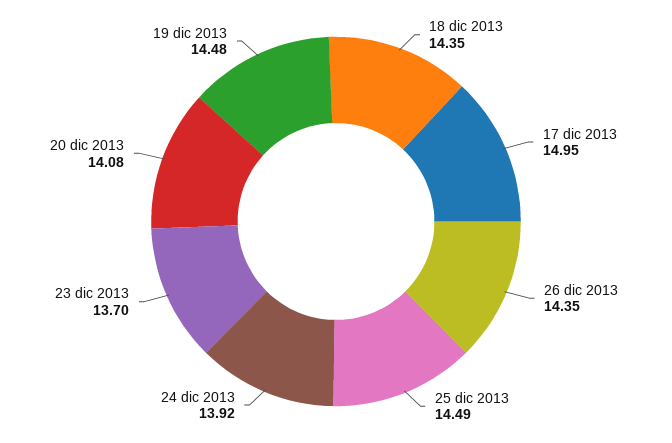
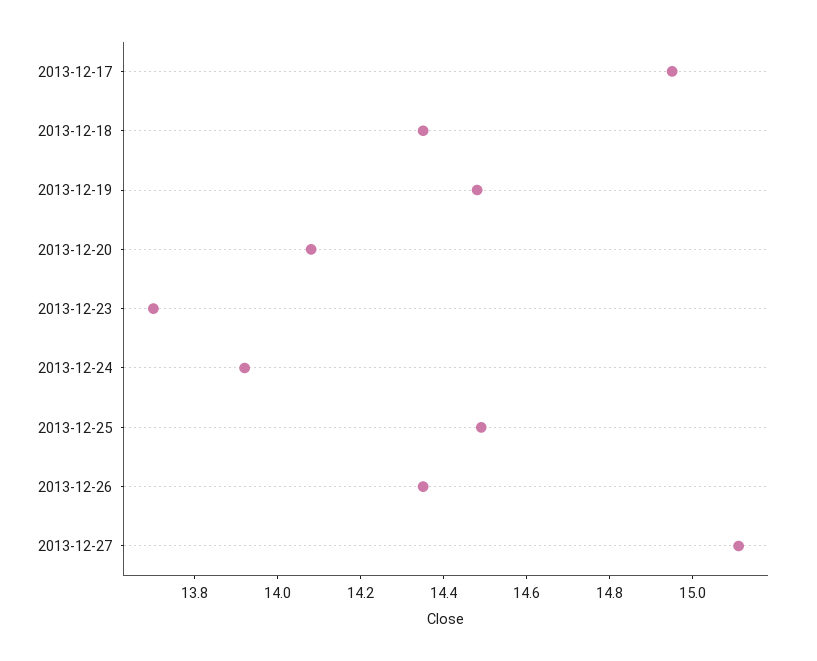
2013-12-27: none -> 15.1

